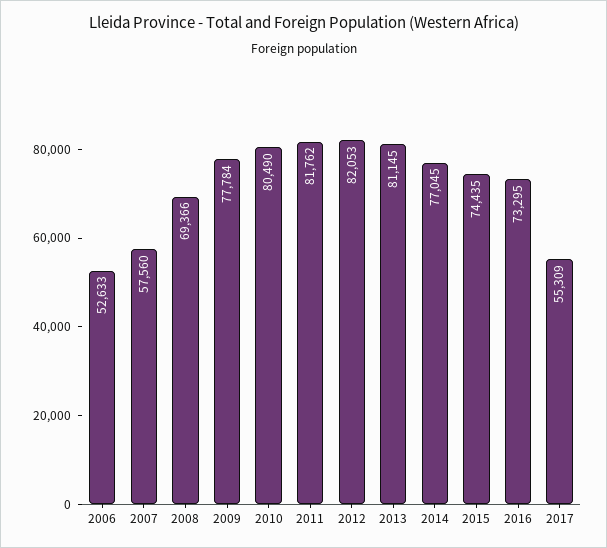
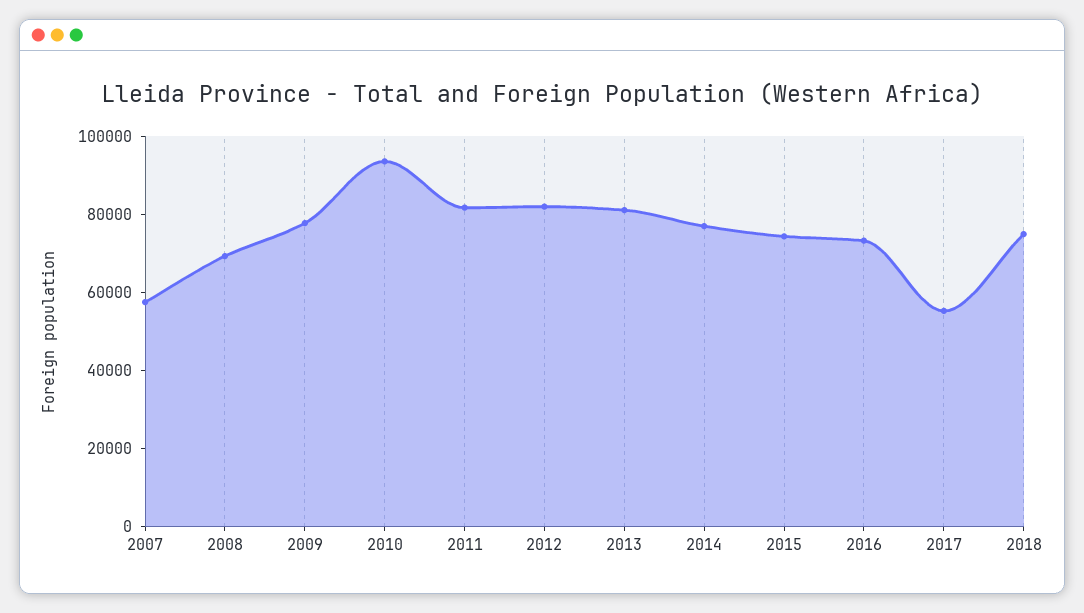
2006: 52633 -> none
2010: 80490 -> 95000
2018: none -> 75000

